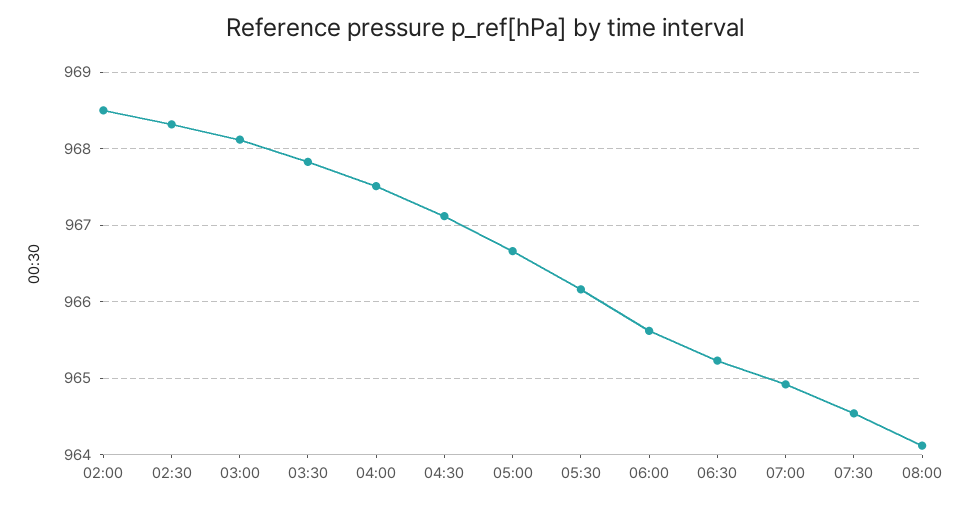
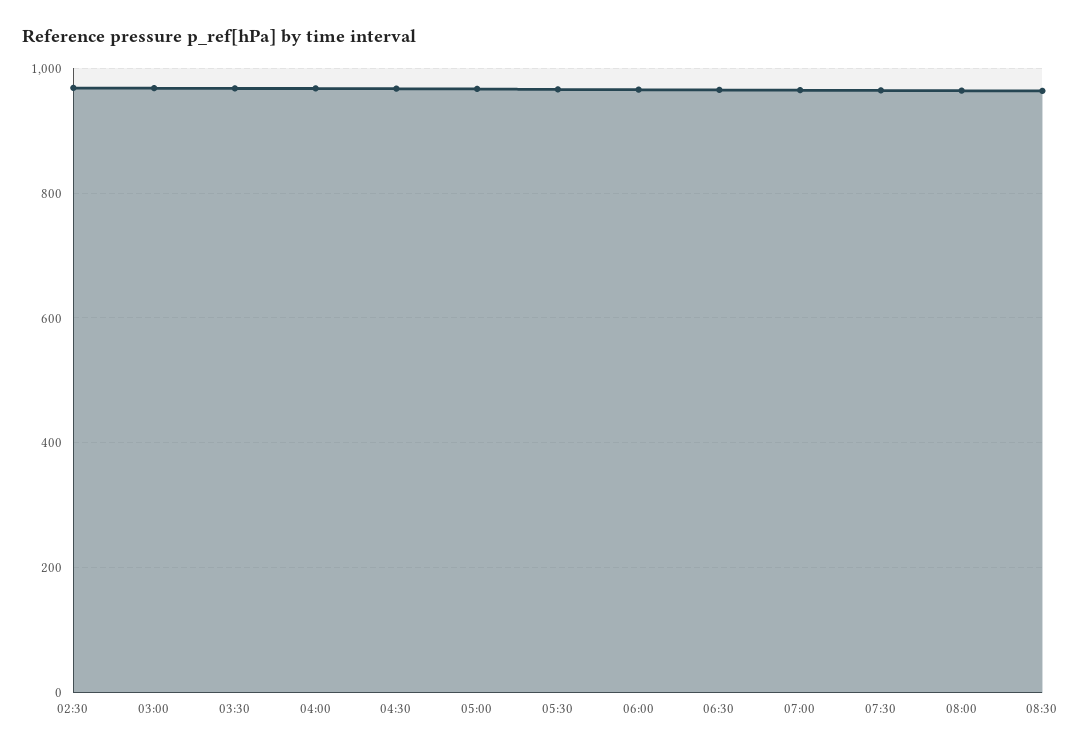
02:00: 968.5 -> none
08:30: none -> 960

